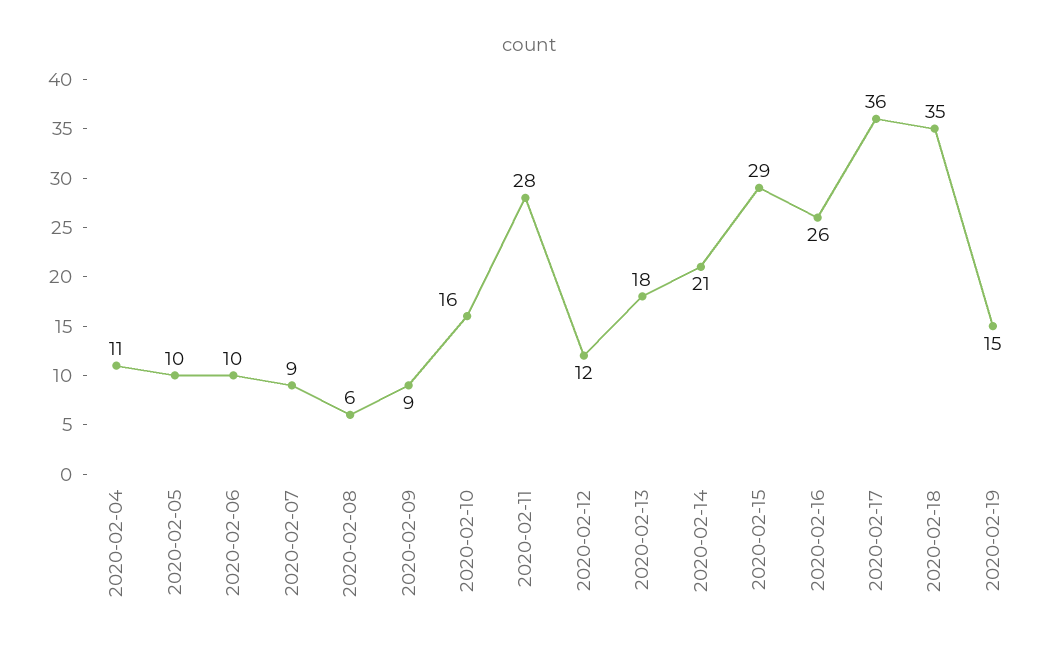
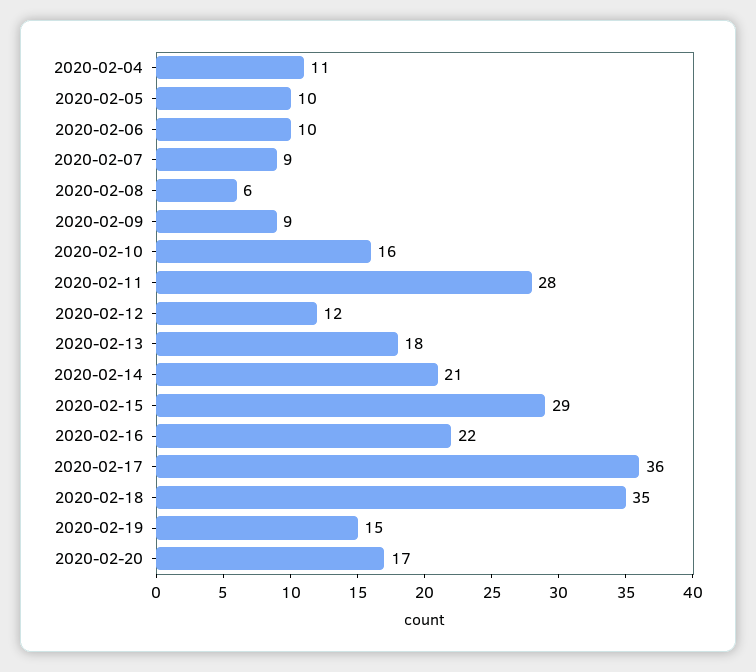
2020-02-16: 26 -> 22
2020-02-20: none -> 17

